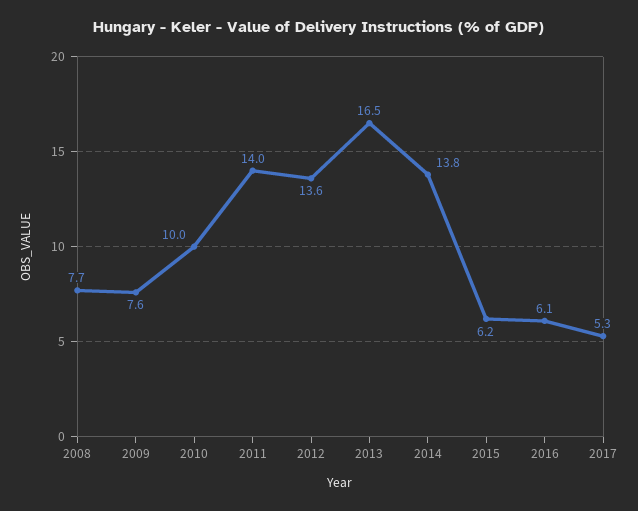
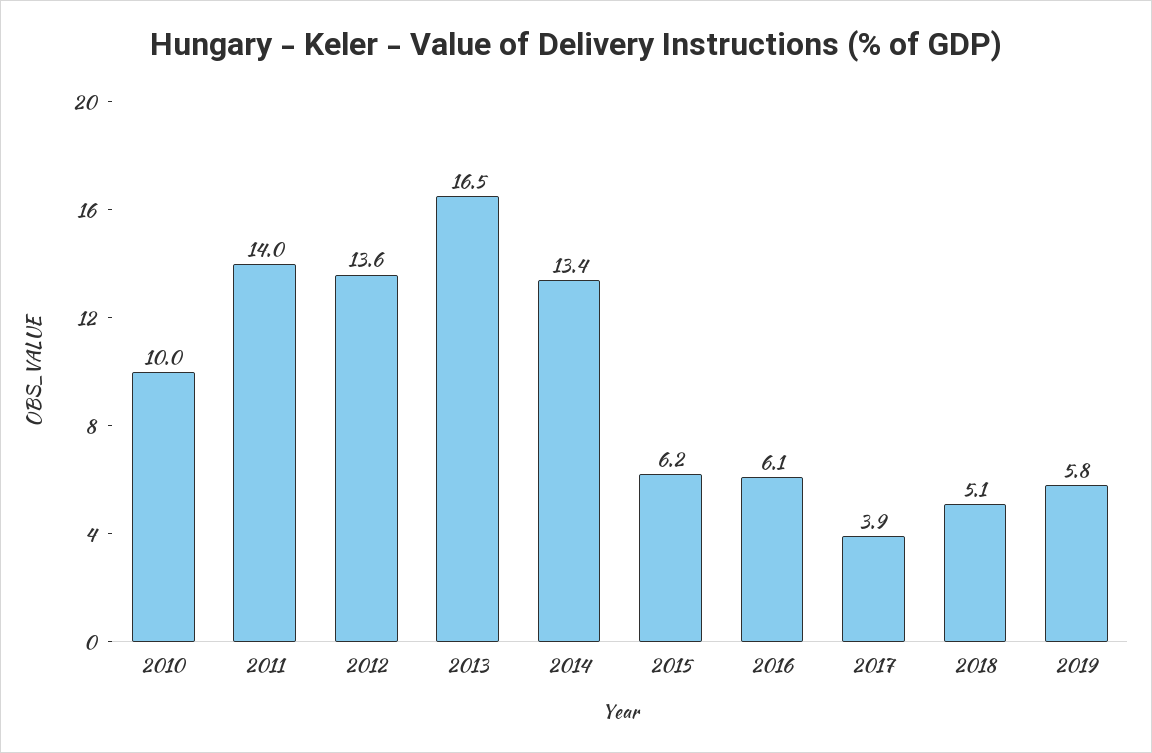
2008: 7.7 -> none
2009: 7.6 -> none
2014: 13.8 -> 13.4
2017: 5.3 -> 3.9
2018: none -> 5.1
2019: none -> 5.8

